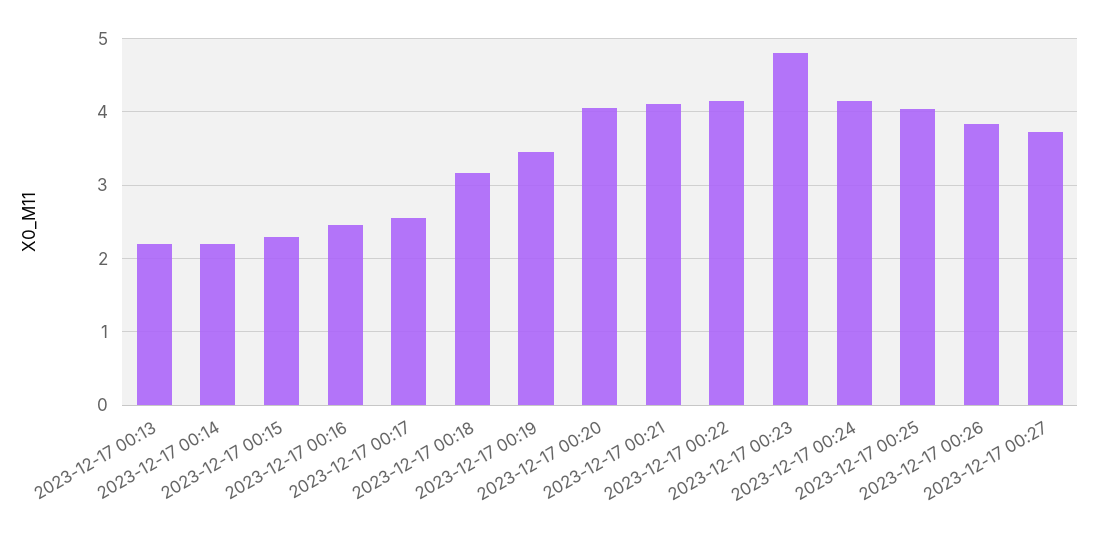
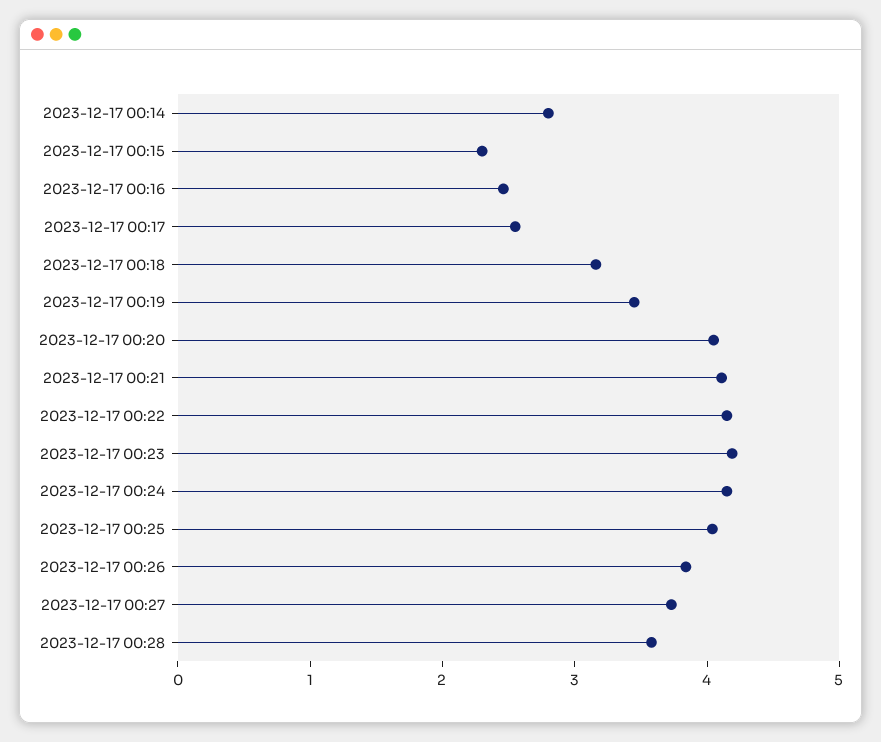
2023-12-17 00:13: 2.2 -> none
2023-12-17 00:14: 2.2 -> 2.8
2023-12-17 00:23: 4.8 -> 4.2
2023-12-17 00:28: none -> 3.6

